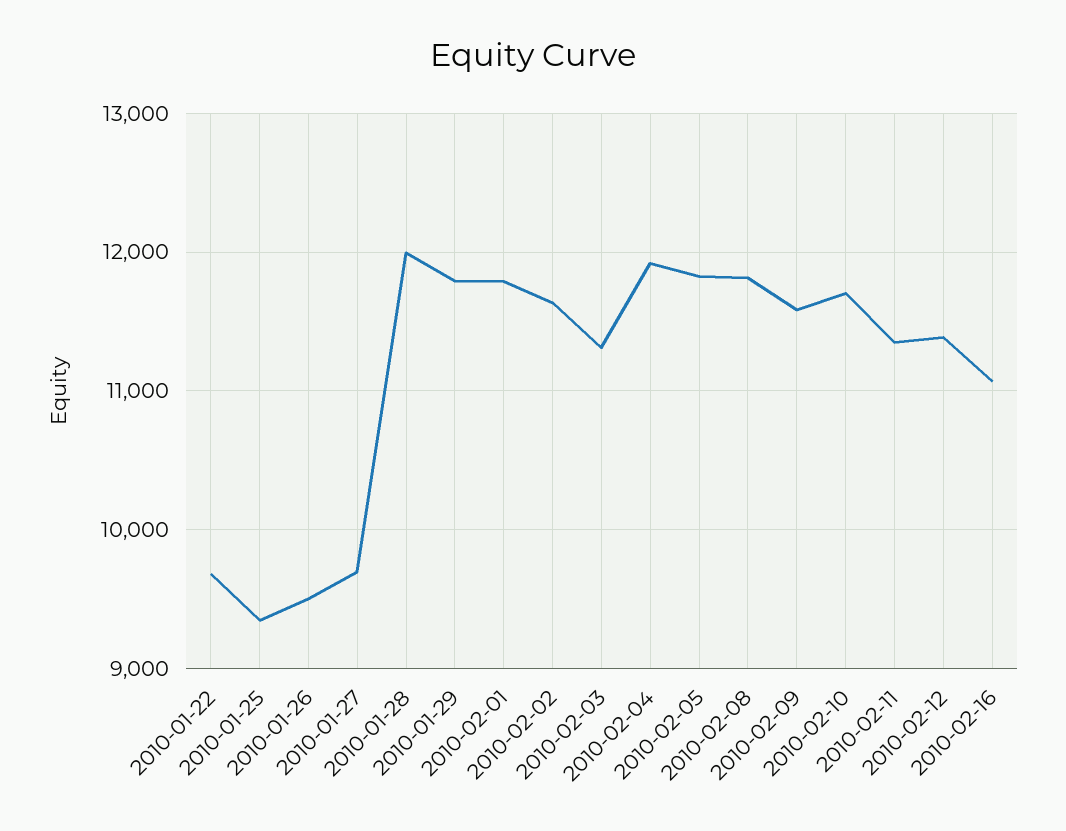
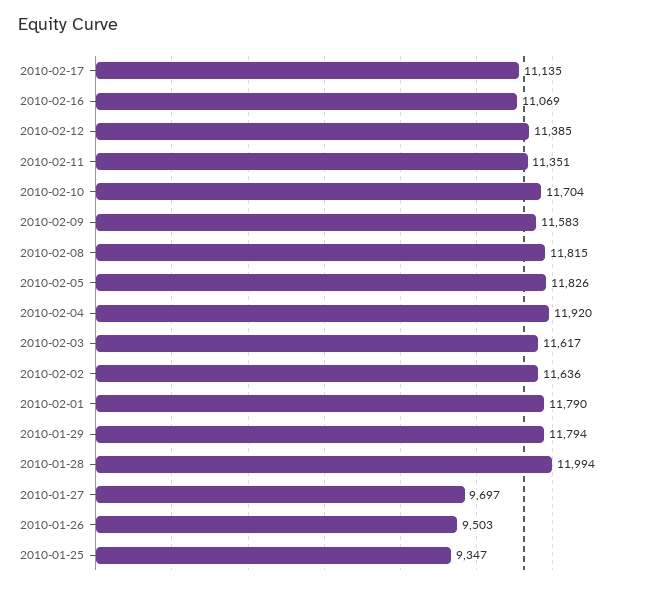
2010-01-22: 9700 -> none
2010-02-03: 11300 -> 11617
2010-02-17: none -> 11135

